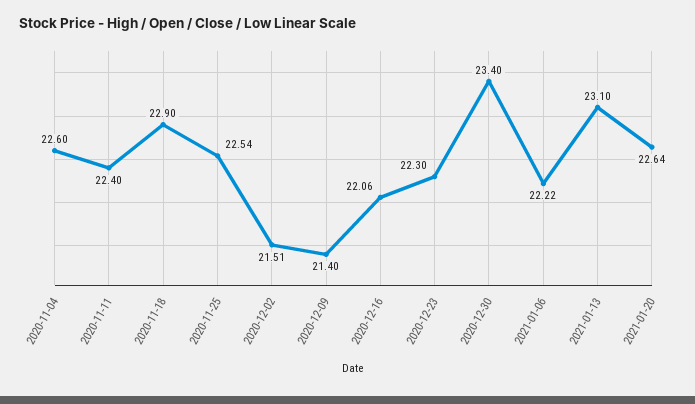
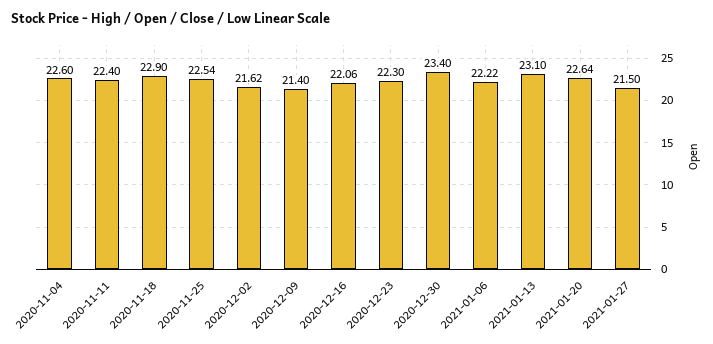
2020-12-02: 21.51 -> 21.62
2021-01-27: none -> 21.5

